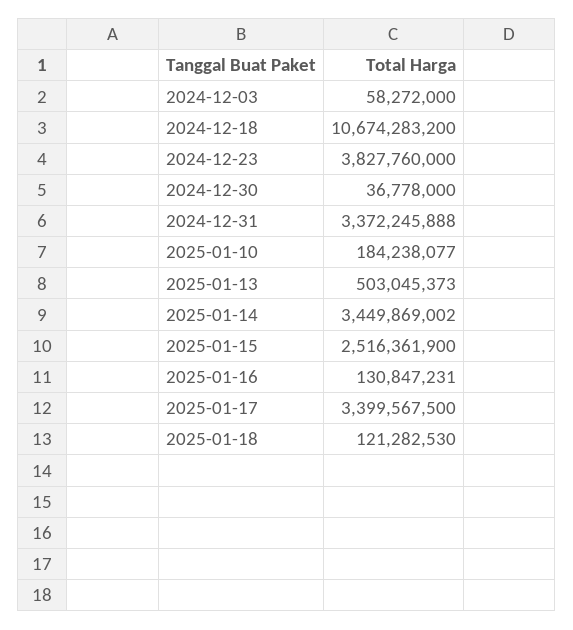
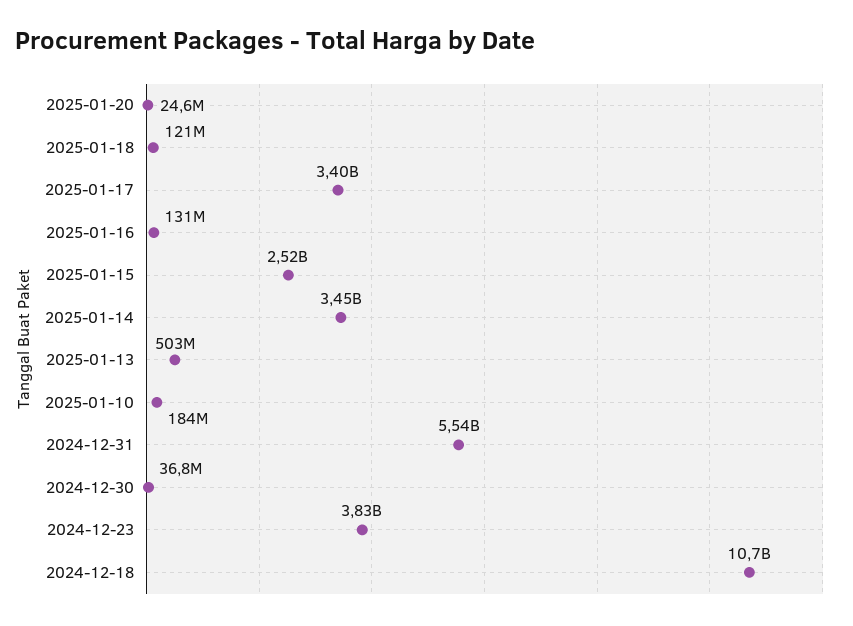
2024-12-03: 58272000 -> none
2024-12-31: 3372245888 -> 5540000000
2025-01-20: none -> 24600000

